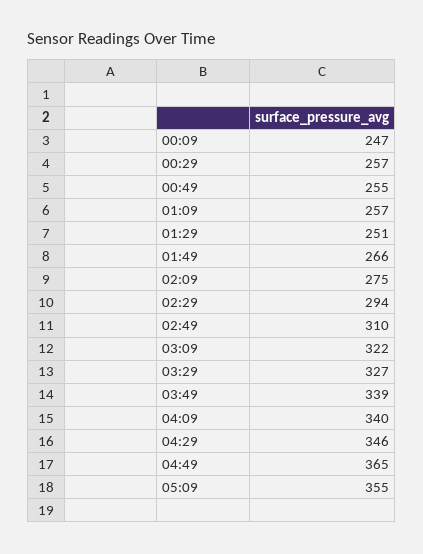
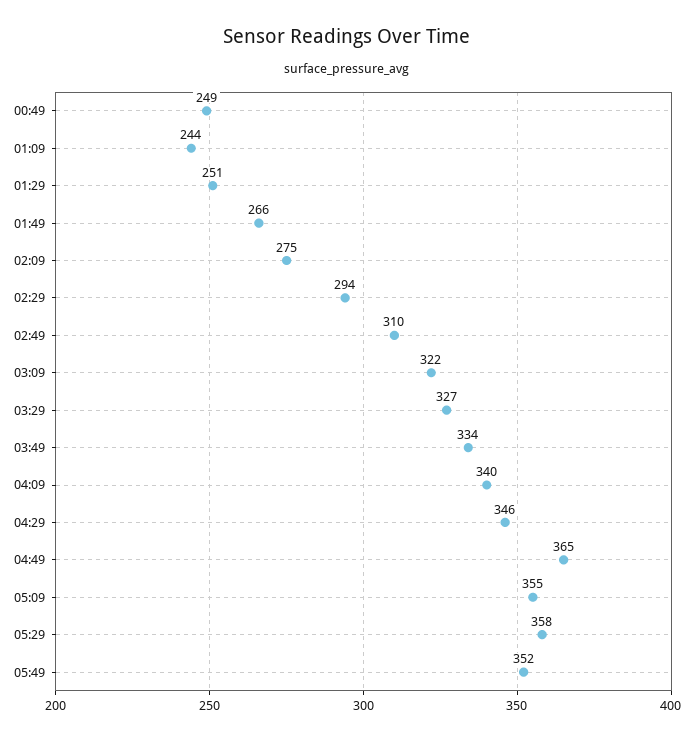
00:09: 247 -> none
00:29: 257 -> none
00:49: 255 -> 249
01:09: 257 -> 244
03:49: 339 -> 334
05:29: none -> 358
05:49: none -> 352

